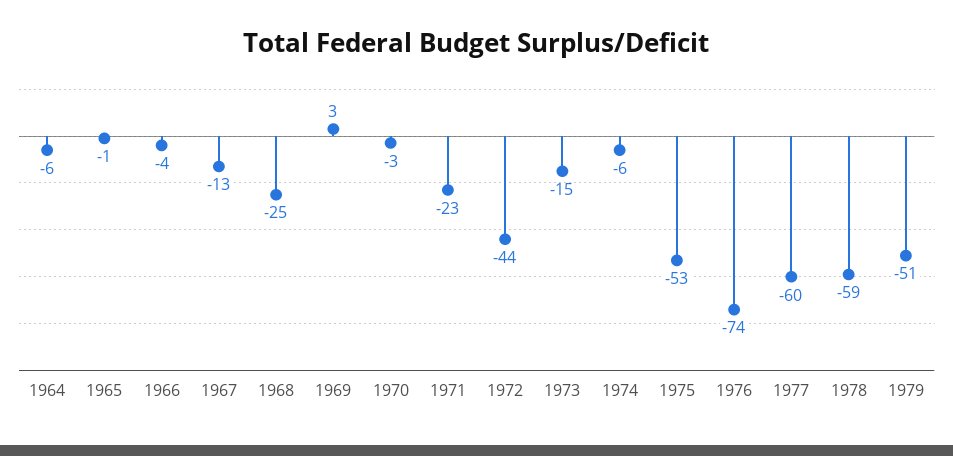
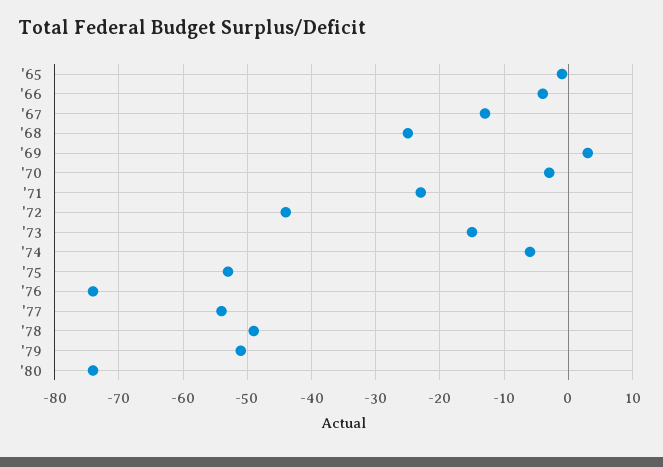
1964: -6 -> none
1977: -60 -> -54
1978: -59 -> -49
'80: none -> -74

